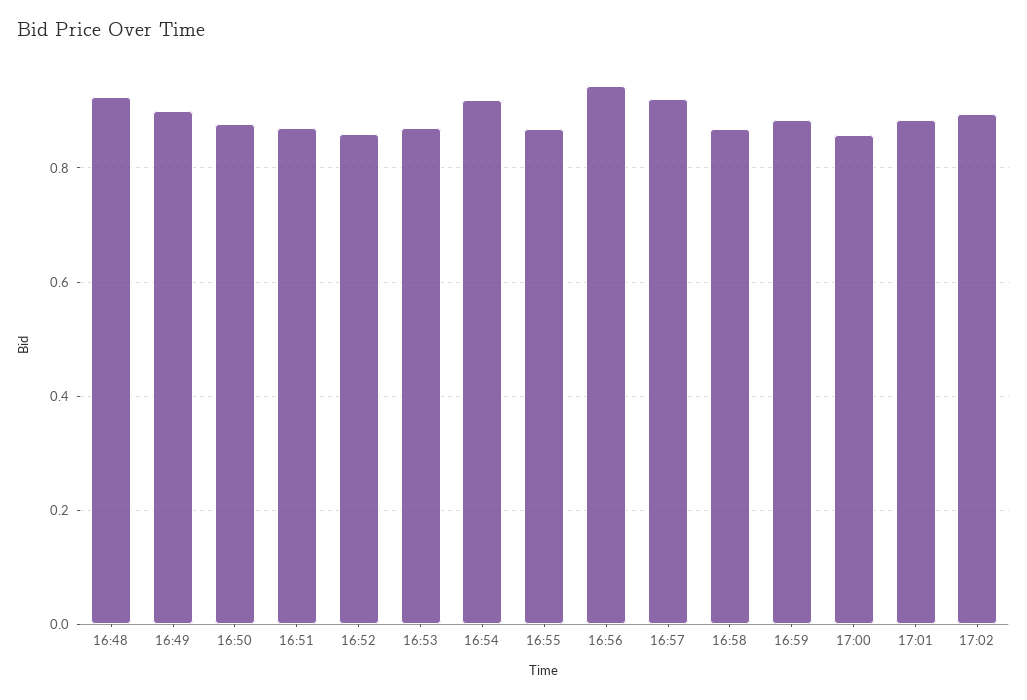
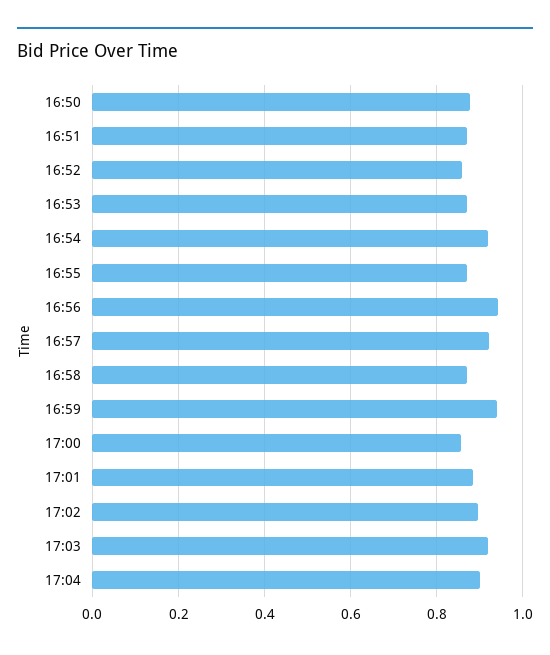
16:48: 0.92 -> none
16:49: 0.9 -> none
16:59: 0.88 -> 0.94
17:03: none -> 0.92
17:04: none -> 0.9

